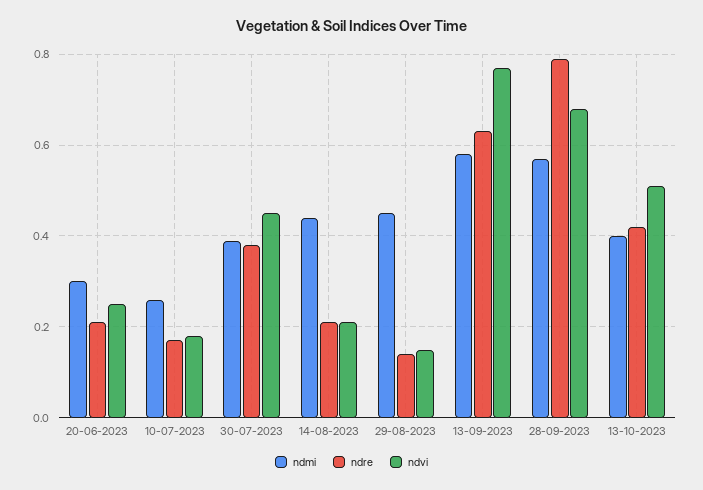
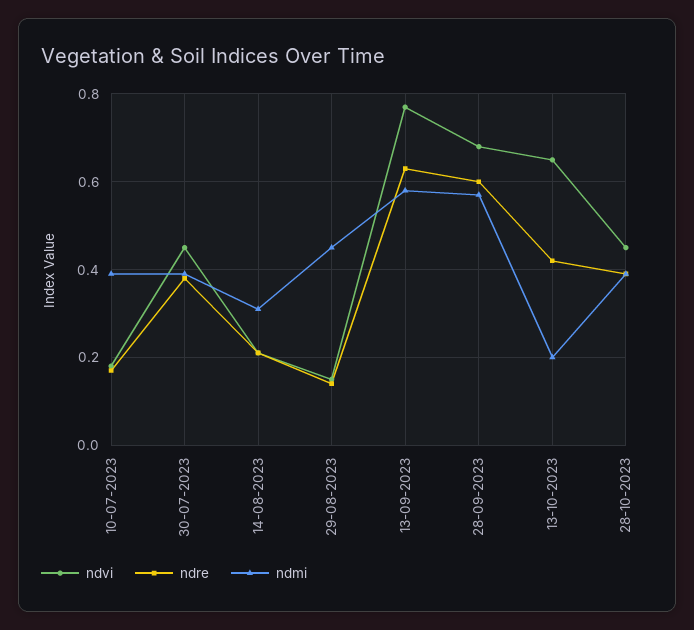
ndmi, 20-06-2023: 0.3 -> none
ndre, 20-06-2023: 0.2 -> none
ndvi, 20-06-2023: 0.25 -> none
ndmi, 10-07-2023: 0.25 -> 0.4
ndmi, 14-08-2023: 0.45 -> 0.3
ndre, 28-09-2023: 0.8 -> 0.6
ndmi, 13-10-2023: 0.4 -> 0.2
ndvi, 13-10-2023: 0.5 -> 0.65
ndvi, 28-10-2023: none -> 0.45
ndre, 28-10-2023: none -> 0.4
ndmi, 28-10-2023: none -> 0.4

